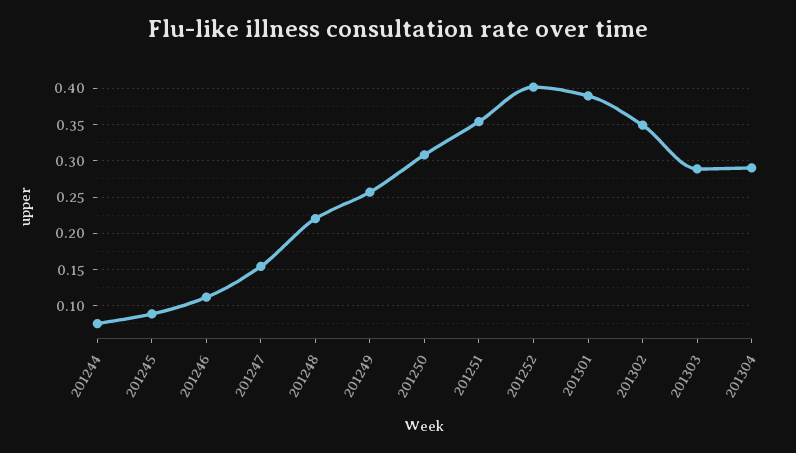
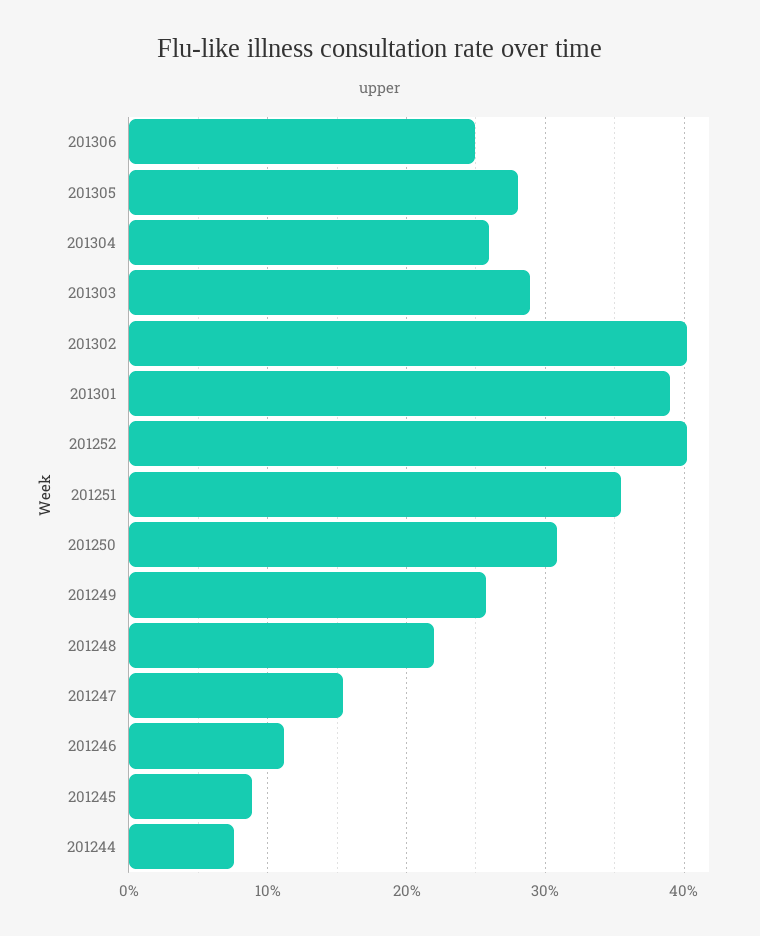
201302: 0.35 -> 0.4
201304: 0.29 -> 0.26
201306: none -> 0.25
201305: none -> 0.28

